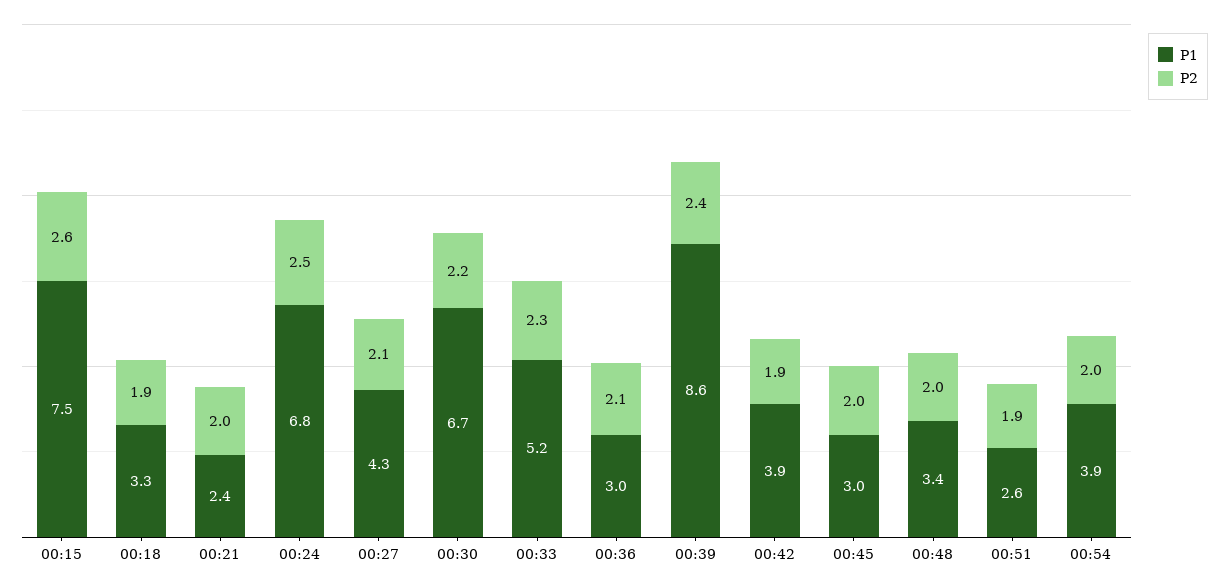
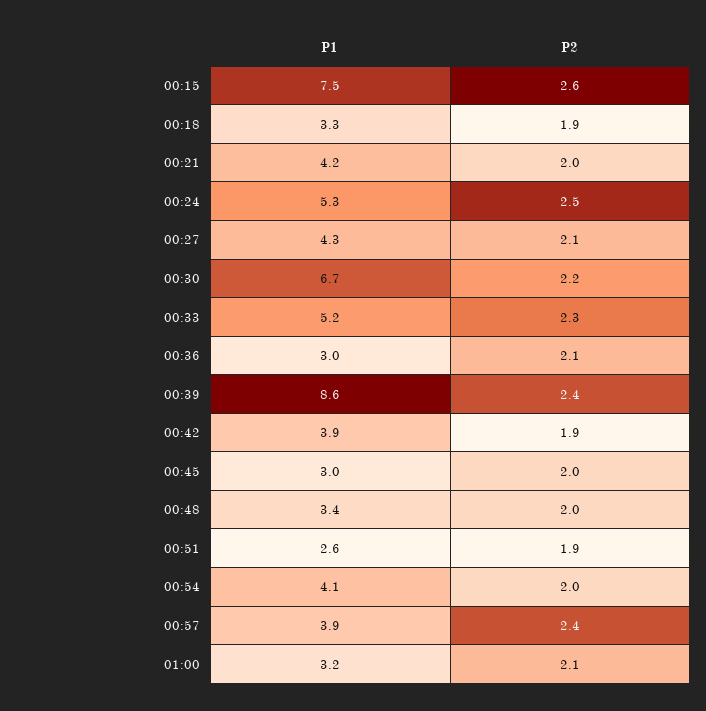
P1, 00:21: 2.4 -> 4.2
P1, 00:24: 6.8 -> 5.3
P1, 00:54: 3.9 -> 4.1
P1, 00:57: none -> 3.9
P2, 00:57: none -> 2.4
P1, 01:00: none -> 3.2
P2, 01:00: none -> 2.1

